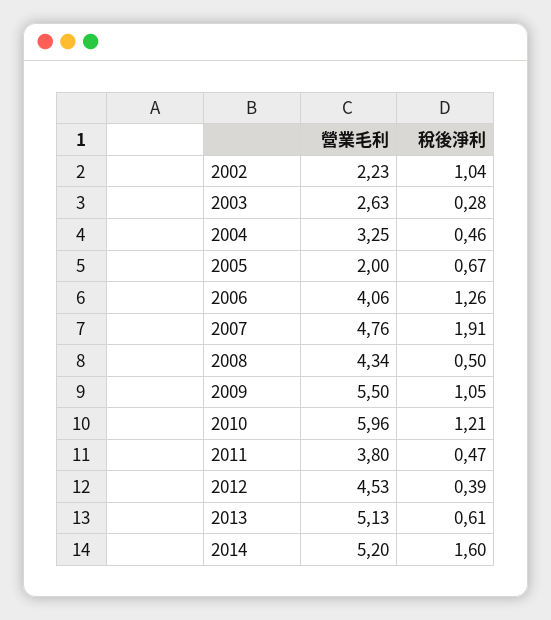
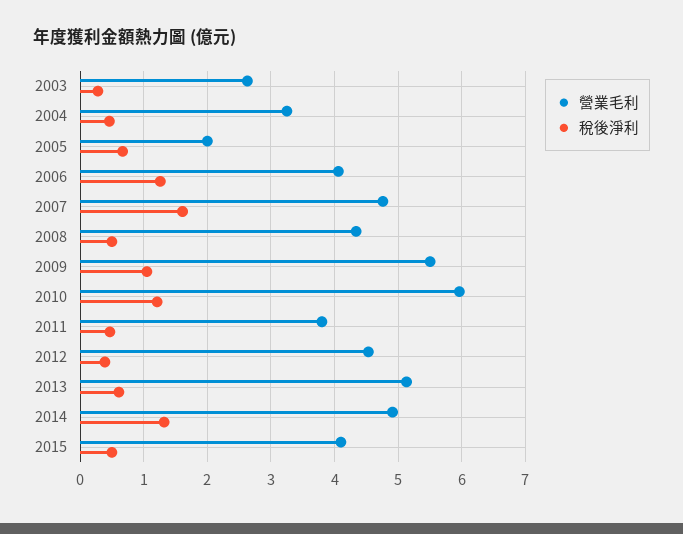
營業毛利, 2002: 2.23 -> none
稅後淨利, 2002: 1.04 -> none
稅後淨利, 2007: 1.91 -> 1.6
營業毛利, 2014: 5.2 -> 4.9
稅後淨利, 2014: 1.6 -> 1.3
營業毛利, 2015: none -> 4.1
稅後淨利, 2015: none -> 0.5

